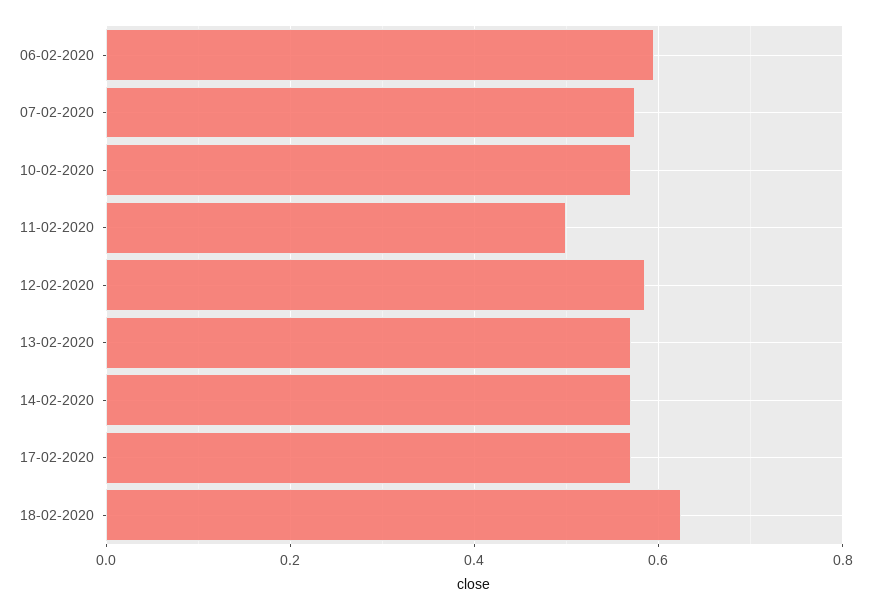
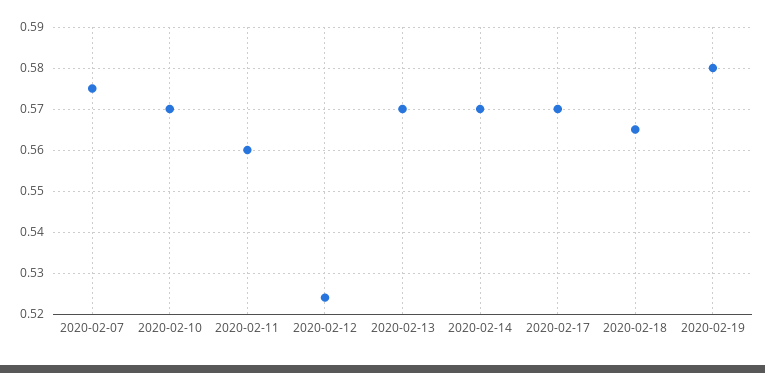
06-02-2020: 0.6 -> none
11-02-2020: 0.5 -> 0.56
12-02-2020: 0.58 -> 0.525
18-02-2020: 0.62 -> 0.565
2020-02-19: none -> 0.58

